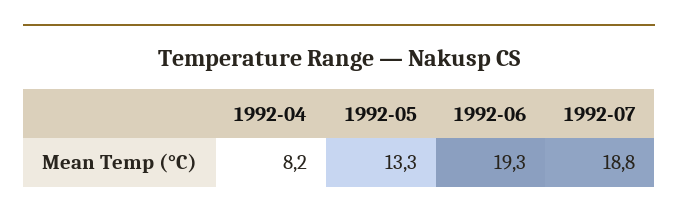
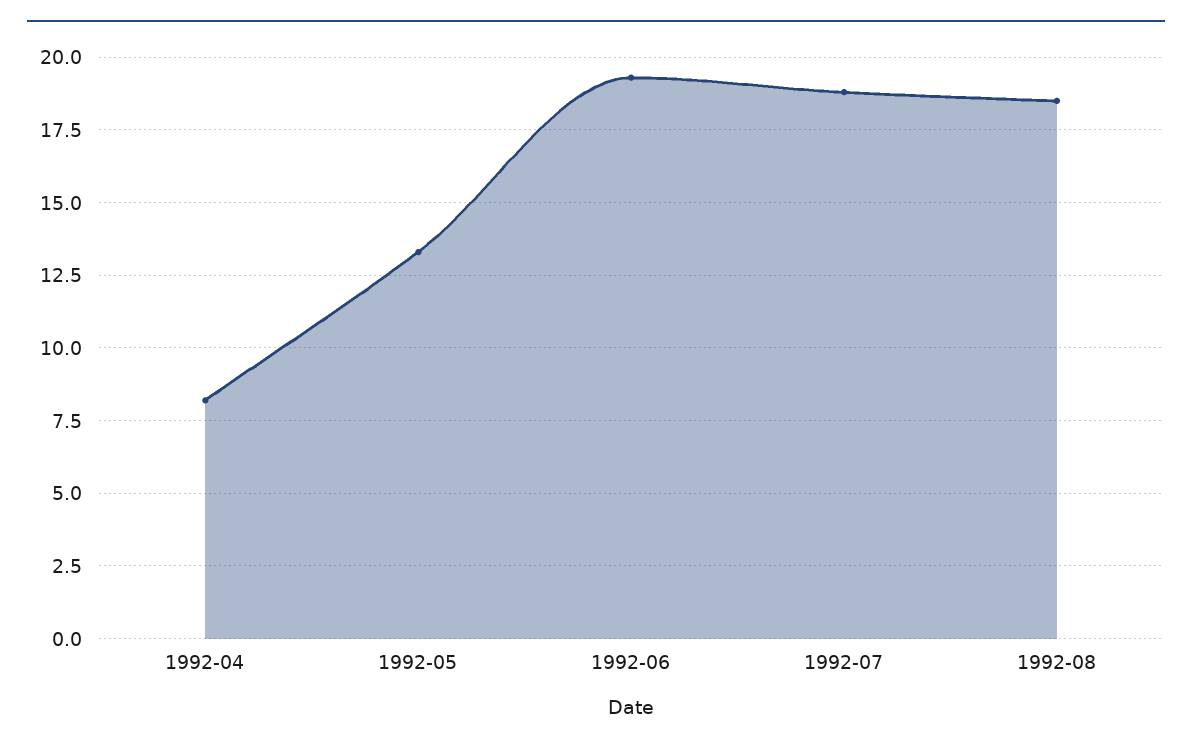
1992-08: none -> 18.5

